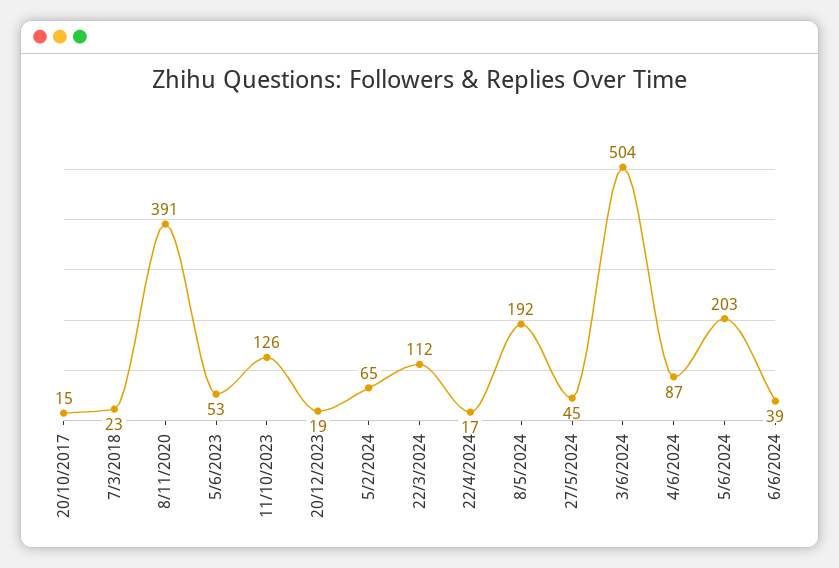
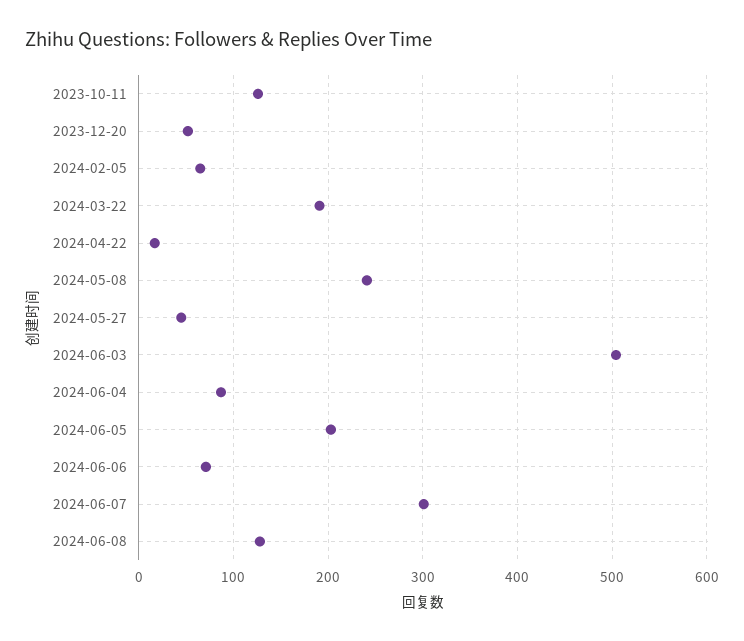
20/10/2017: 15 -> none
7/3/2018: 23 -> none
8/11/2020: 391 -> none
5/6/2023: 53 -> none
20/12/2023: 19 -> 50
22/3/2024: 112 -> 190
8/5/2024: 192 -> 240
6/6/2024: 39 -> 70
2024-06-07: none -> 300
2024-06-08: none -> 130

